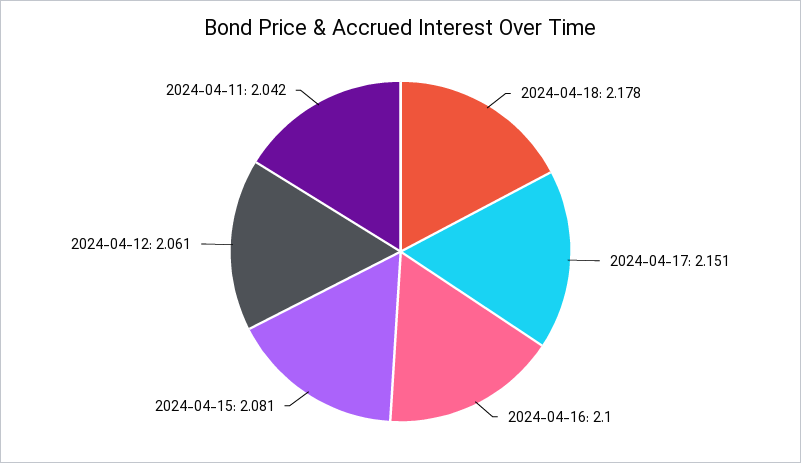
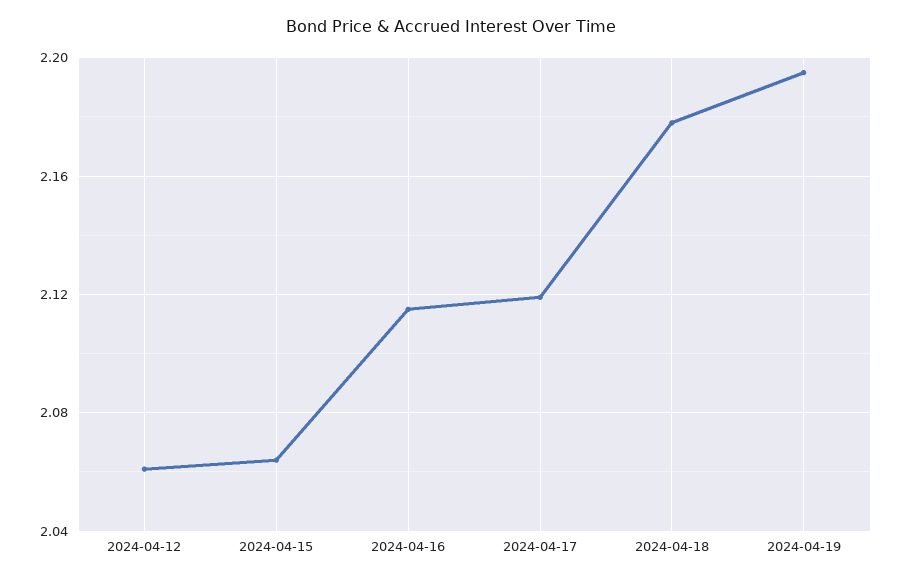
2024-04-17: 2.151 -> 2.12
2024-04-16: 2.1 -> 2.115
2024-04-15: 2.081 -> 2.065
2024-04-11: 2.042 -> none
2024-04-19: none -> 2.195

